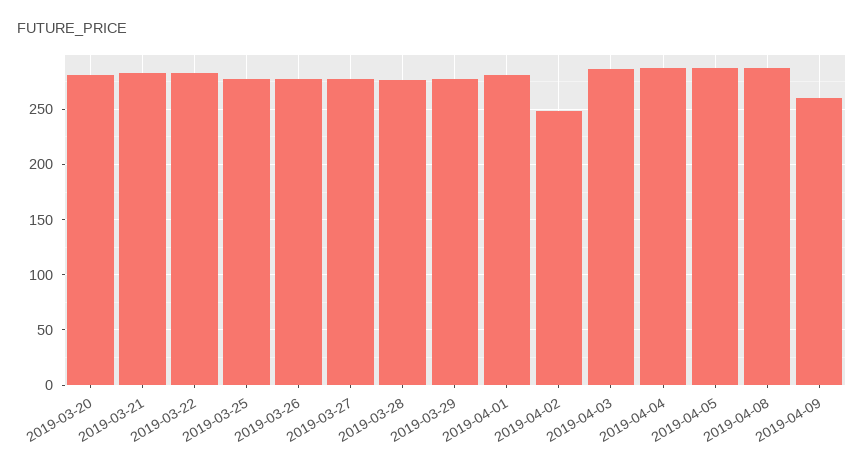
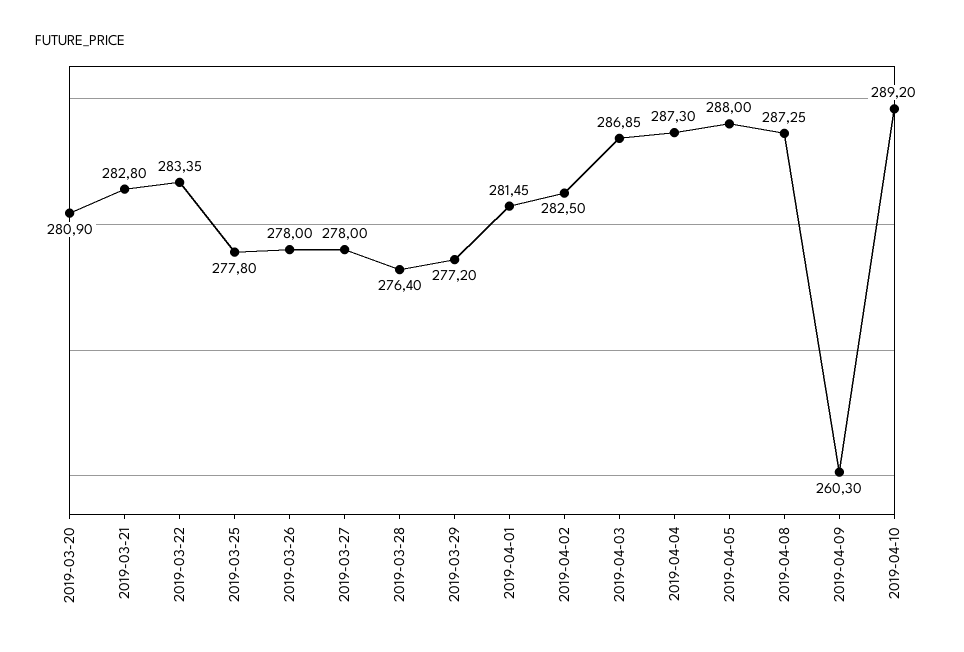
2019-04-02: 250 -> 282.5
2019-04-10: none -> 289.2

